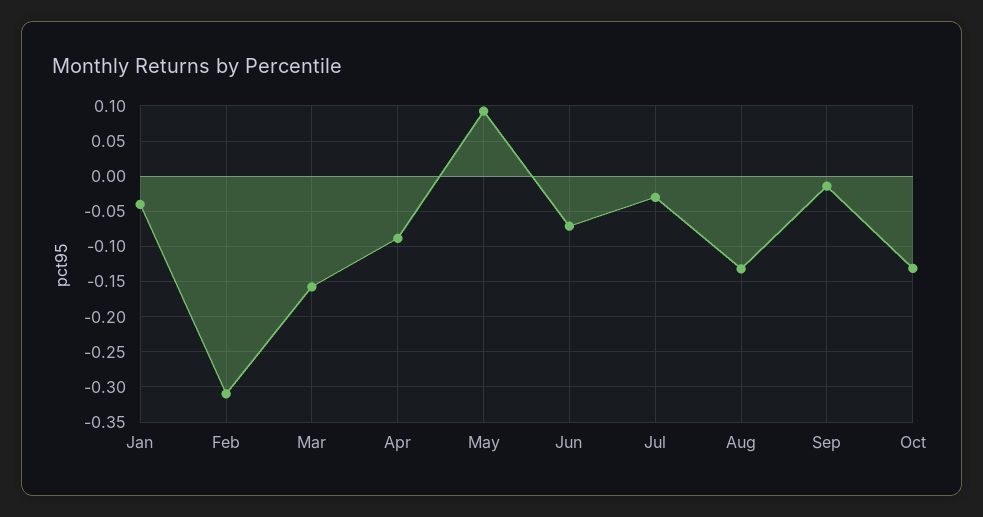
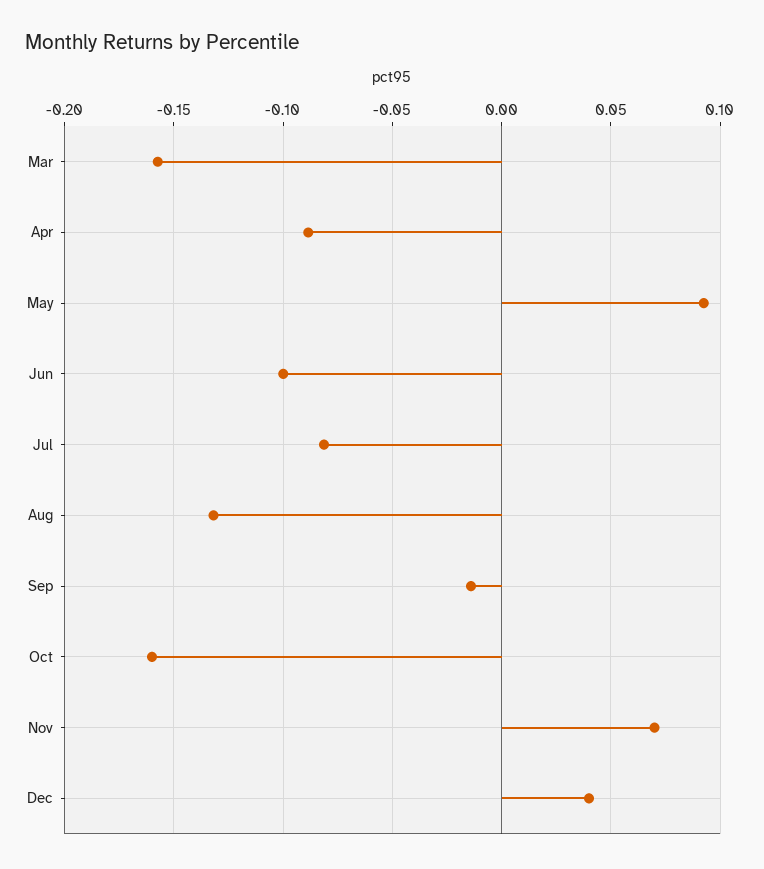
Jan: -0.04 -> none
Feb: -0.31 -> none
Jun: -0.07 -> -0.1
Jul: -0.03 -> -0.08
Oct: -0.13 -> -0.16
Nov: none -> 0.07
Dec: none -> 0.04

